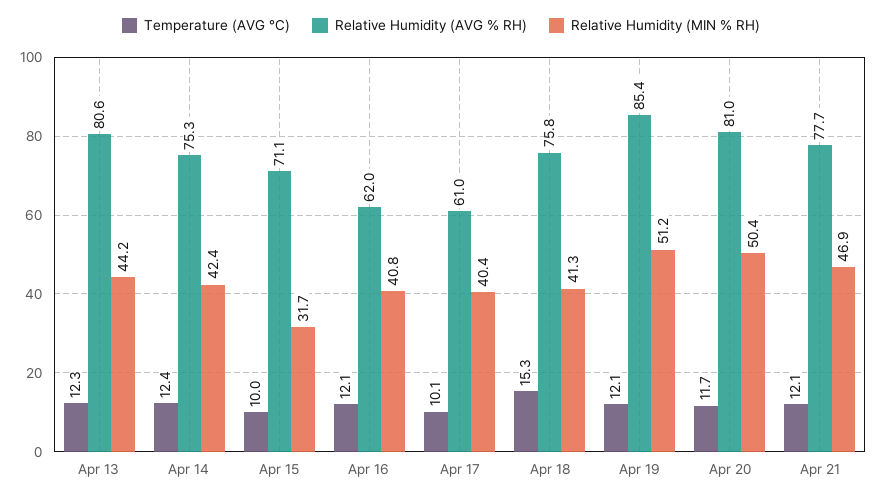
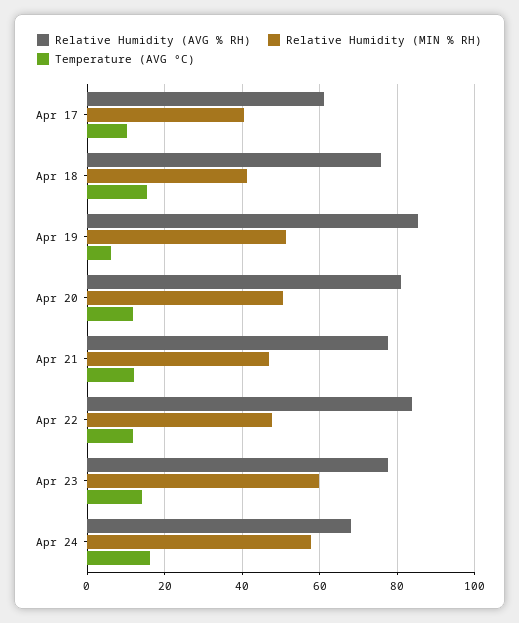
Temperature (AVG °C), Apr 13: 12.3 -> none
Relative Humidity (AVG % RH), Apr 13: 80.6 -> none
Relative Humidity (MIN % RH), Apr 13: 44.2 -> none
Temperature (AVG °C), Apr 14: 12.4 -> none
Relative Humidity (AVG % RH), Apr 14: 75.3 -> none
Relative Humidity (MIN % RH), Apr 14: 42.4 -> none
Temperature (AVG °C), Apr 15: 10 -> none
Relative Humidity (AVG % RH), Apr 15: 71.1 -> none
Relative Humidity (MIN % RH), Apr 15: 31.7 -> none
Temperature (AVG °C), Apr 16: 12.1 -> none
Relative Humidity (AVG % RH), Apr 16: 62 -> none
Relative Humidity (MIN % RH), Apr 16: 40.8 -> none
Temperature (AVG °C), Apr 19: 12.1 -> 6
Relative Humidity (AVG % RH), Apr 22: none -> 84
Relative Humidity (MIN % RH), Apr 22: none -> 48
Temperature (AVG °C), Apr 22: none -> 12
Relative Humidity (AVG % RH), Apr 23: none -> 78
Relative Humidity (MIN % RH), Apr 23: none -> 60
Temperature (AVG °C), Apr 23: none -> 14
Relative Humidity (AVG % RH), Apr 24: none -> 68
Relative Humidity (MIN % RH), Apr 24: none -> 58
Temperature (AVG °C), Apr 24: none -> 16

